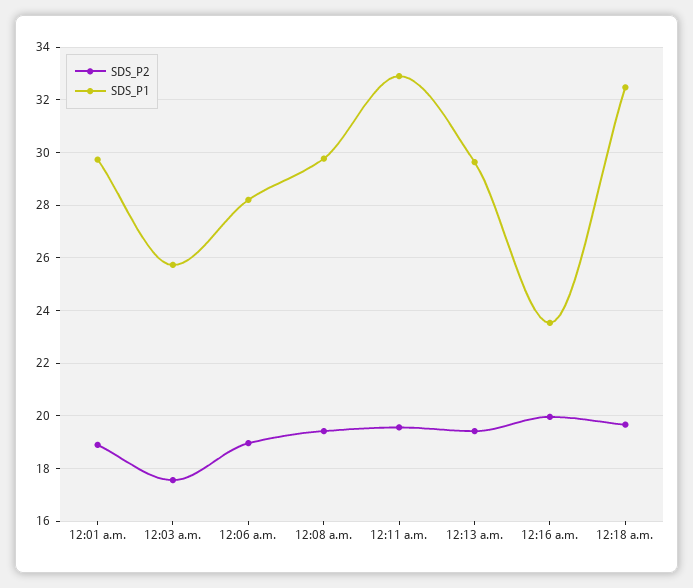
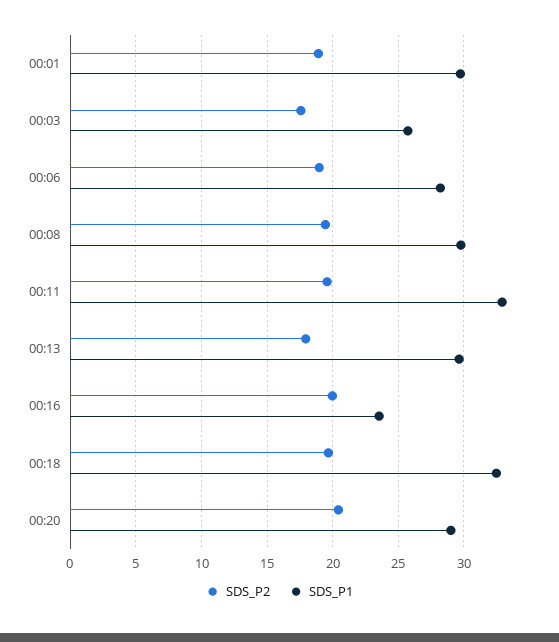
SDS_P2, 12:13 a.m.: 19.5 -> 18
SDS_P2, 00:20: none -> 20.5
SDS_P1, 00:20: none -> 29

